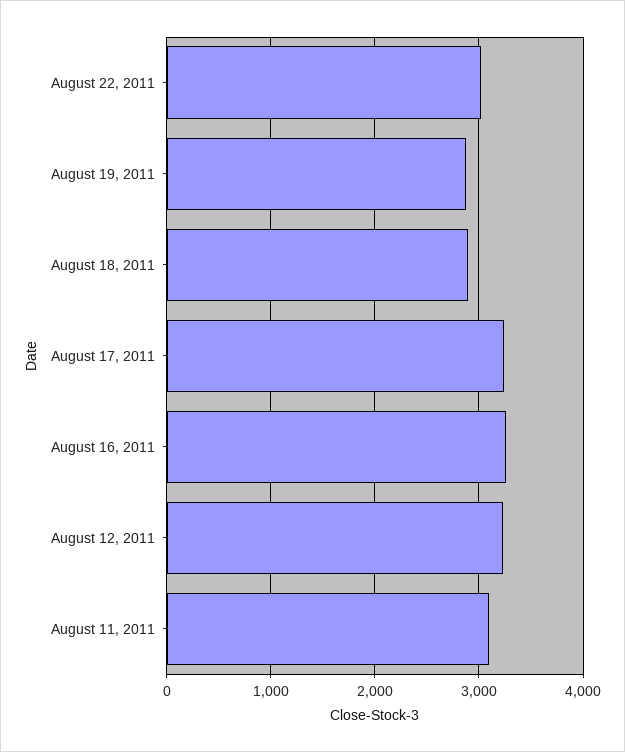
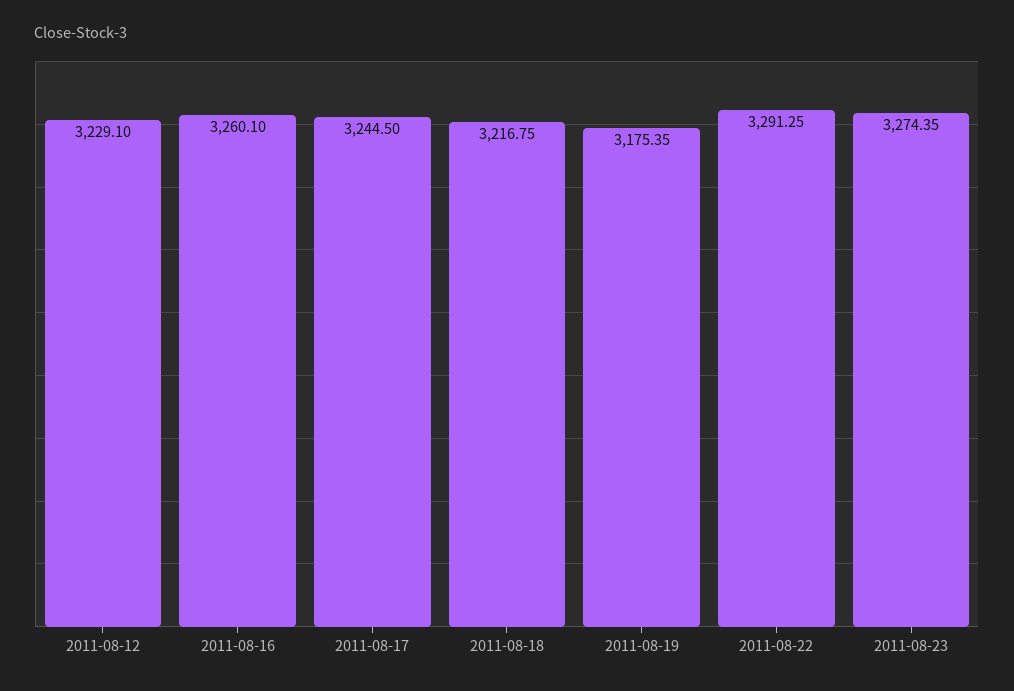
August 22, 2011: 3000 -> 3291.25
August 19, 2011: 2900 -> 3175.35
August 18, 2011: 2900 -> 3216.75
August 11, 2011: 3100 -> none
2011-08-23: none -> 3274.35

